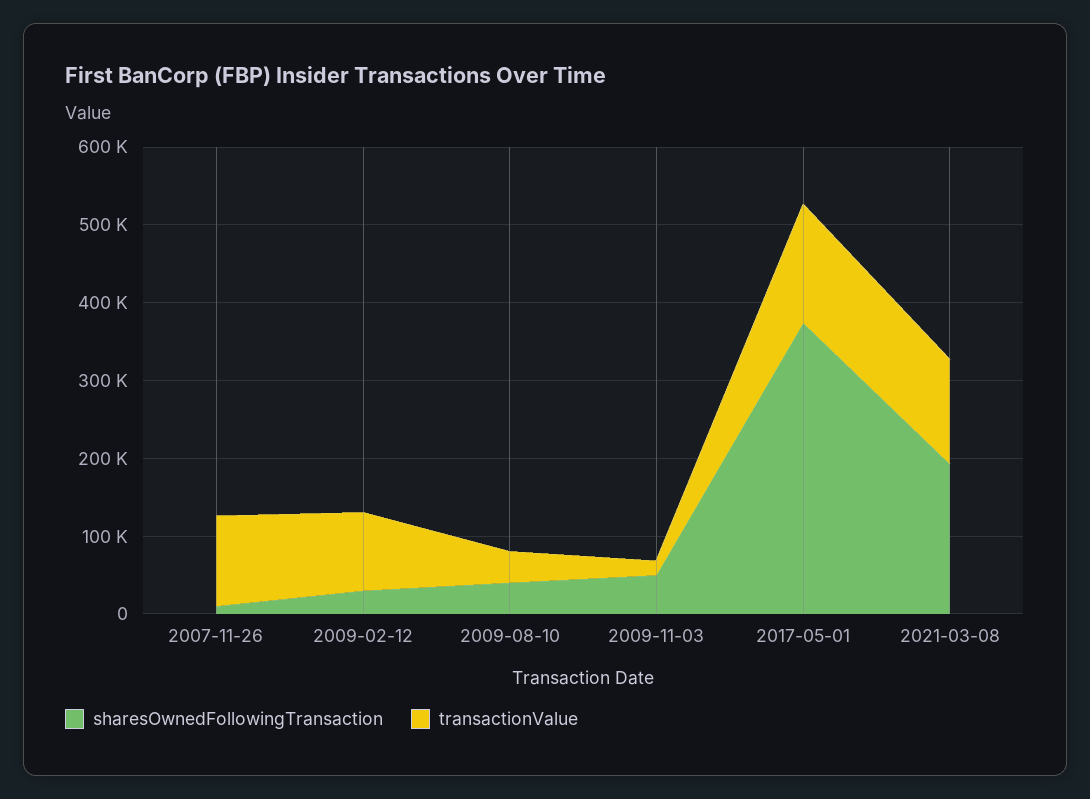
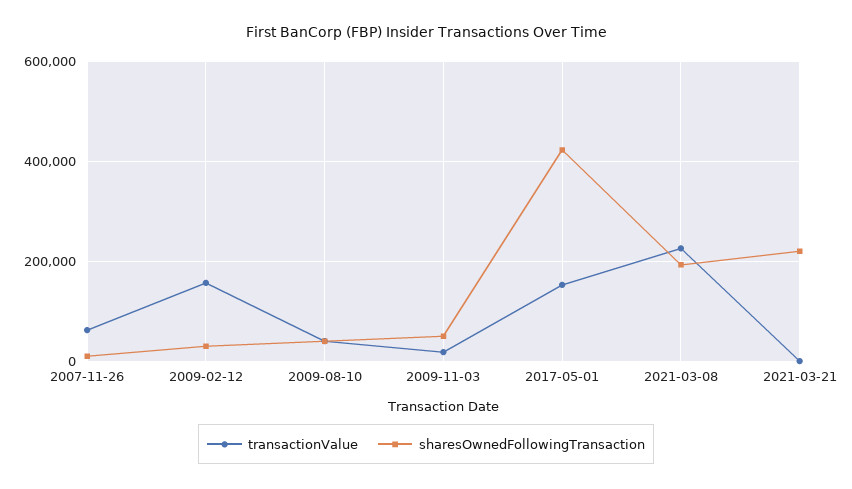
transactionValue, 2007-11-26: 120000 -> 60000
transactionValue, 2009-02-12: 100000 -> 160000
sharesOwnedFollowingTransaction, 2017-05-01: 380000 -> 420000
transactionValue, 2021-03-08: 140000 -> 220000
transactionValue, 2021-03-21: none -> 0
sharesOwnedFollowingTransaction, 2021-03-21: none -> 220000

